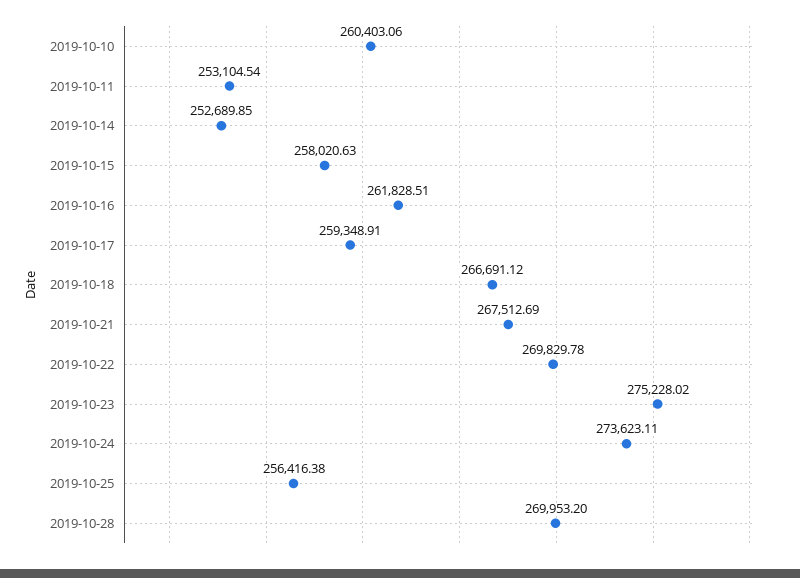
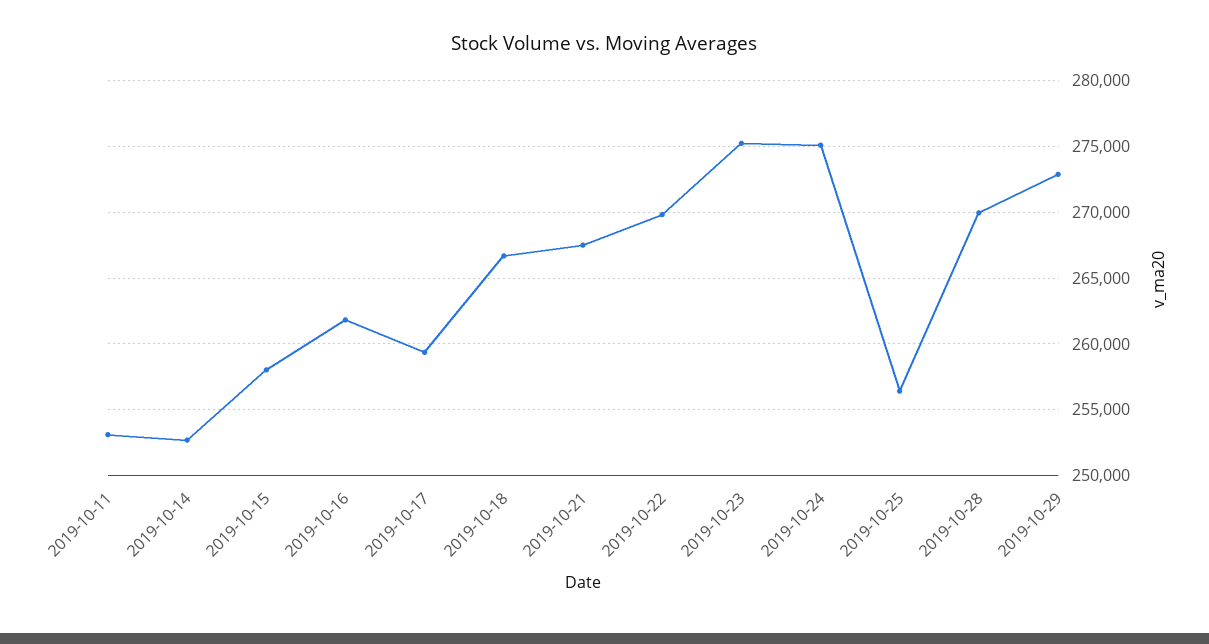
2019-10-10: 260403.06 -> none
2019-10-24: 273623.11 -> 275000
2019-10-29: none -> 273000

